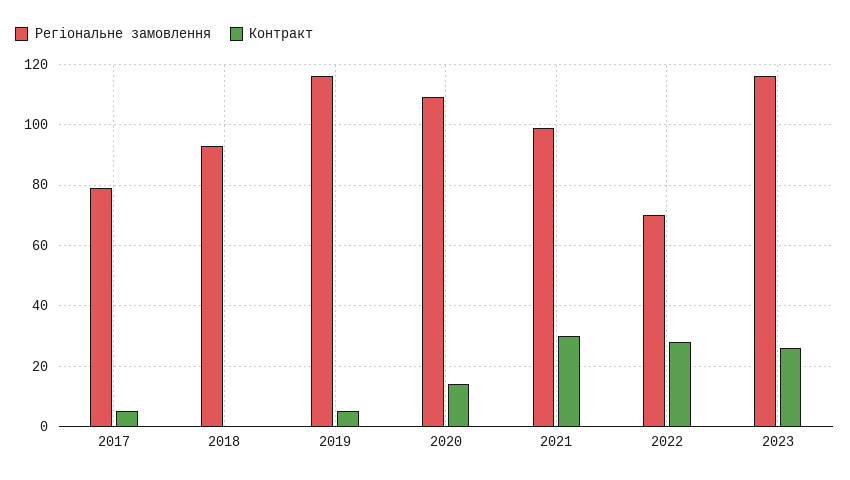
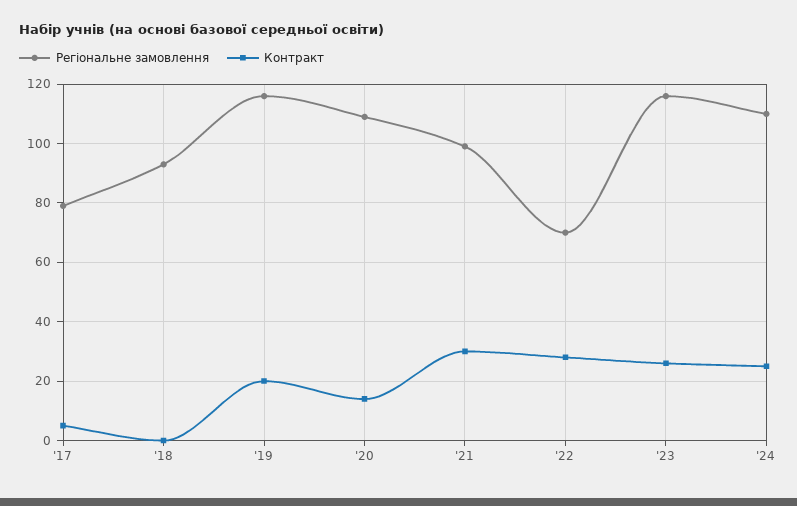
Контракт, 2019: 5 -> 20
Регіональне замовлення, '24: none -> 110
Контракт, '24: none -> 25

